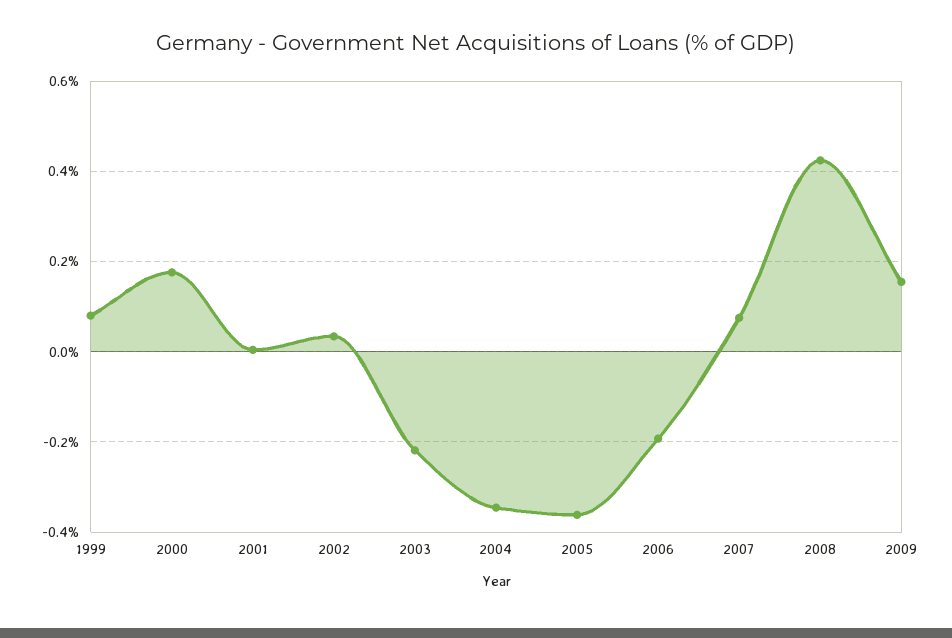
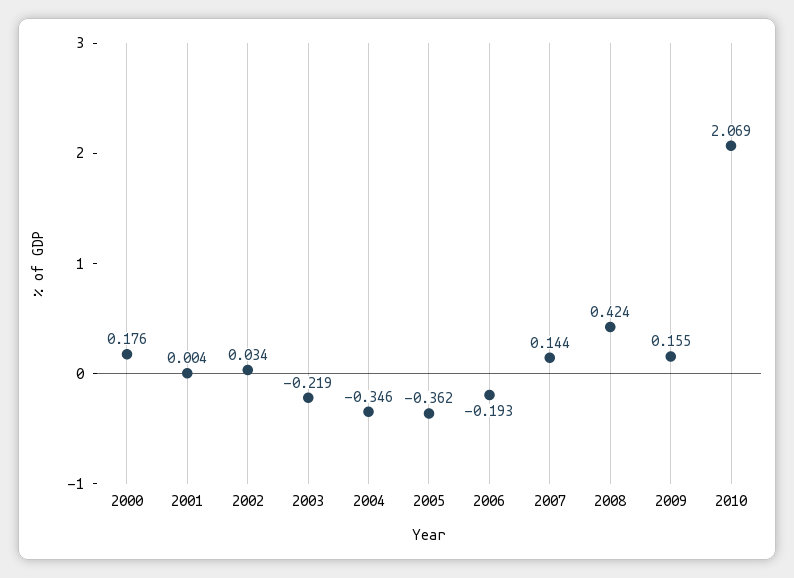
1999: 0.08 -> none
2007: 0.08 -> 0.144
2010: none -> 2.069

